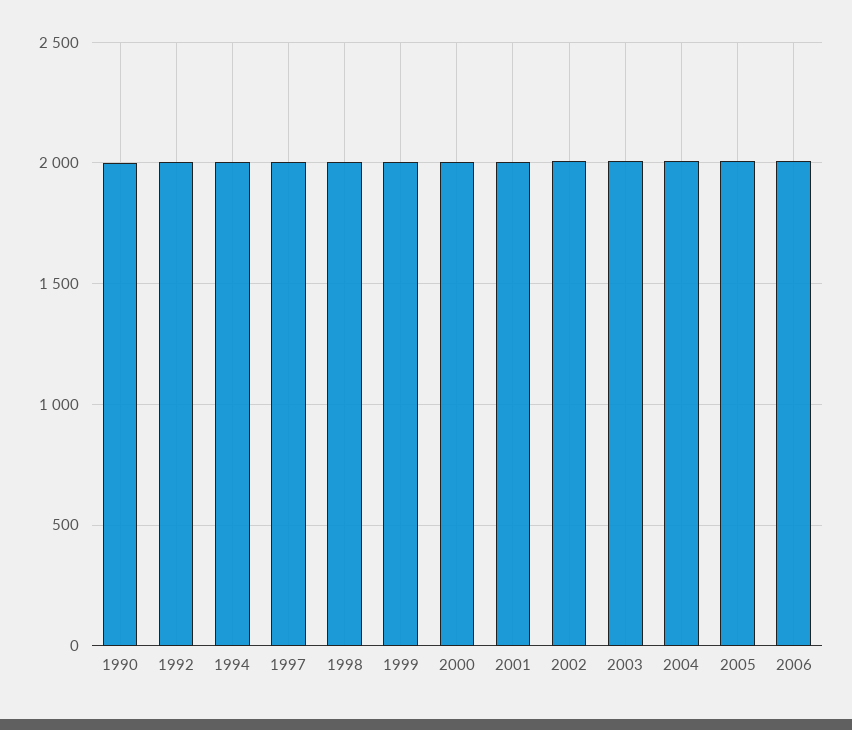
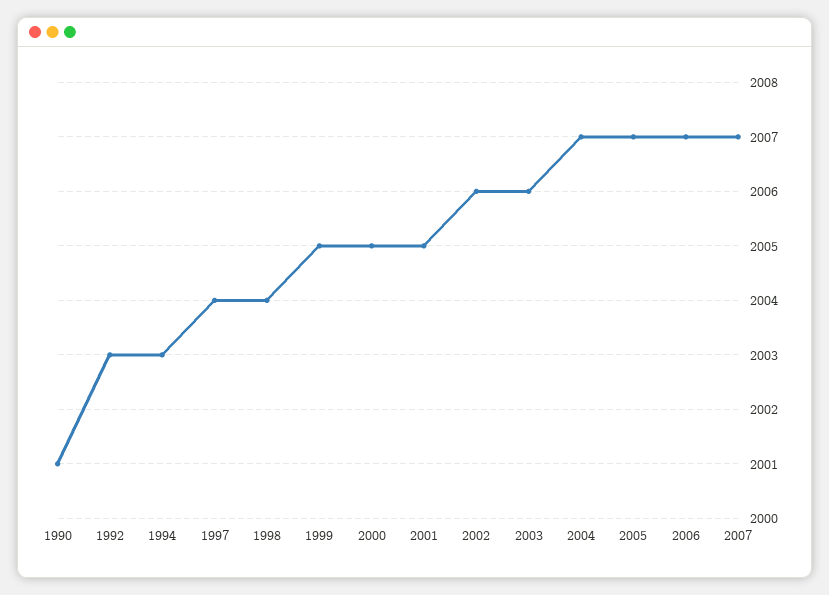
2007: none -> 2007

